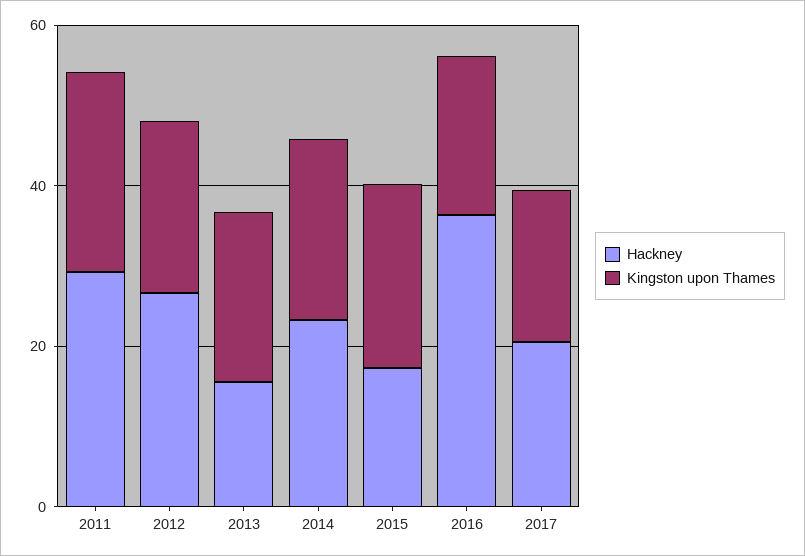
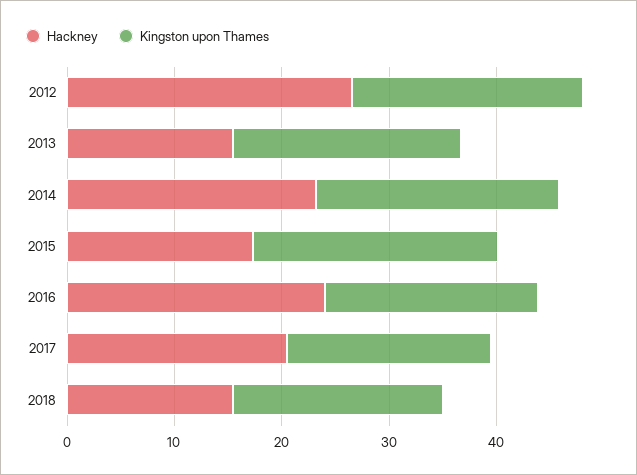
Hackney, 2011: 30 -> none
Kingston upon Thames, 2011: 25 -> none
Hackney, 2016: 35 -> 24
Hackney, 2018: none -> 16
Kingston upon Thames, 2018: none -> 20

